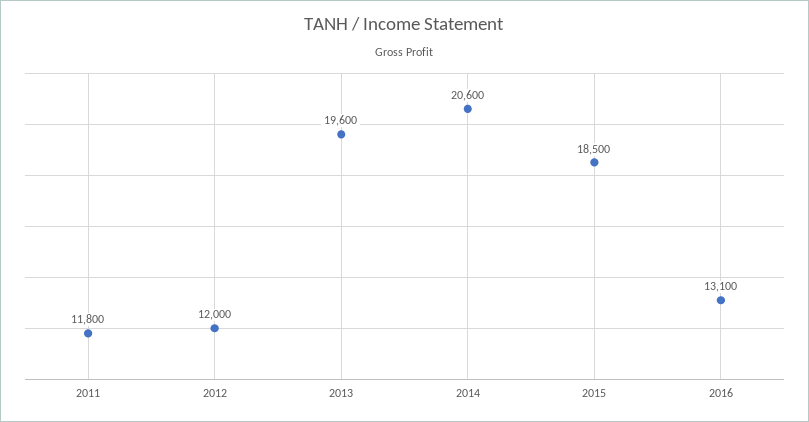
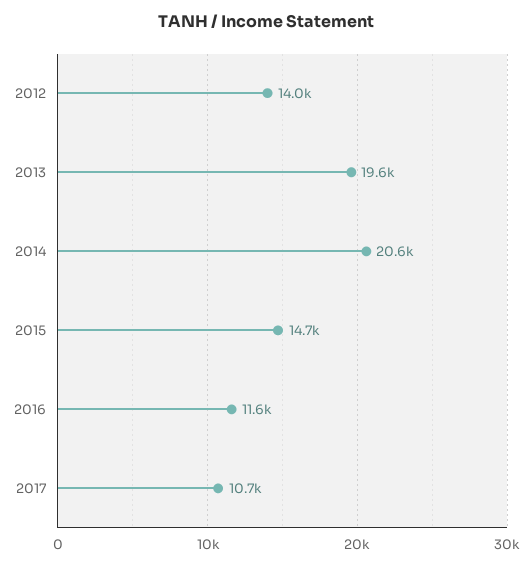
2011: 11800 -> none
2012: 12000 -> 14000
2015: 18500 -> 14700
2016: 13100 -> 11600
2017: none -> 10700

